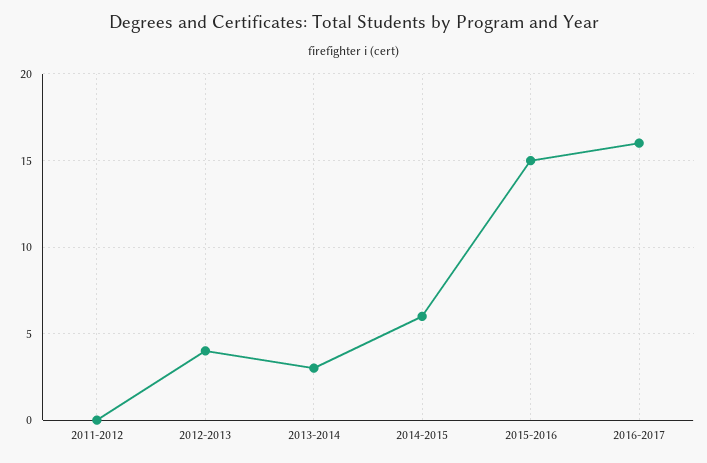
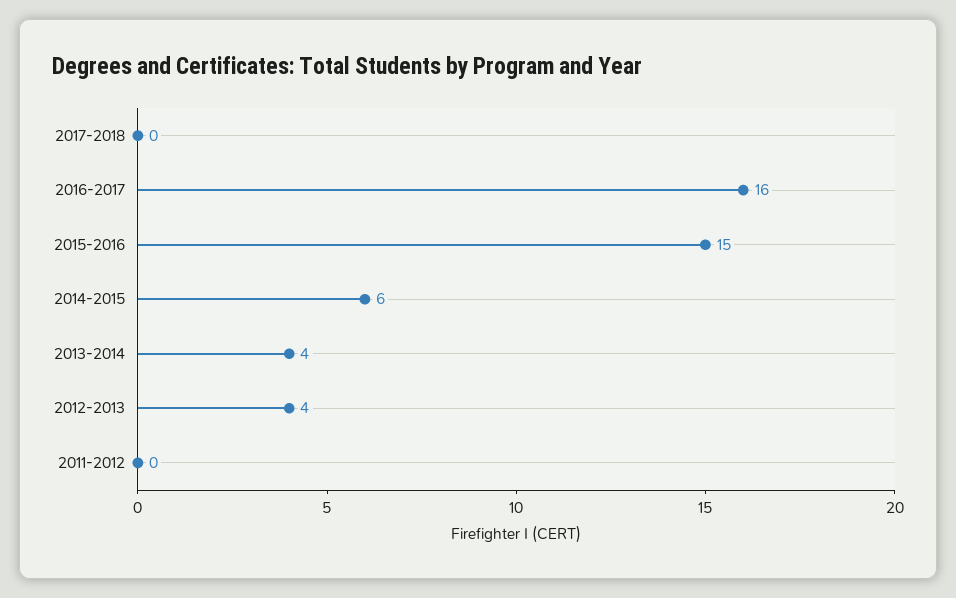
2013-2014: 3 -> 4
2017-2018: none -> 0

